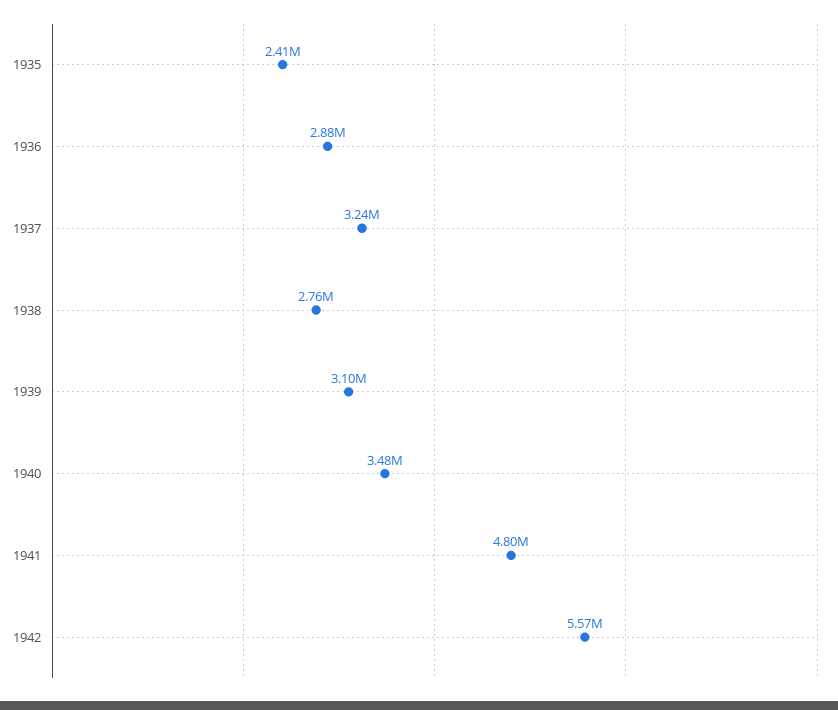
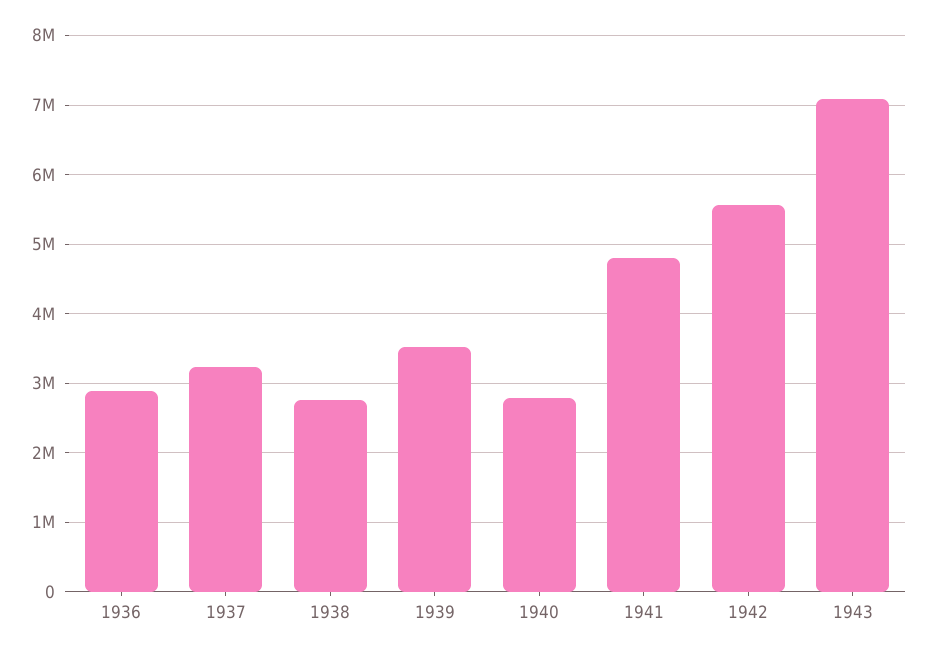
1935: 2410000 -> none
1939: 3100000 -> 3500000
1940: 3480000 -> 2800000
1943: none -> 7100000

